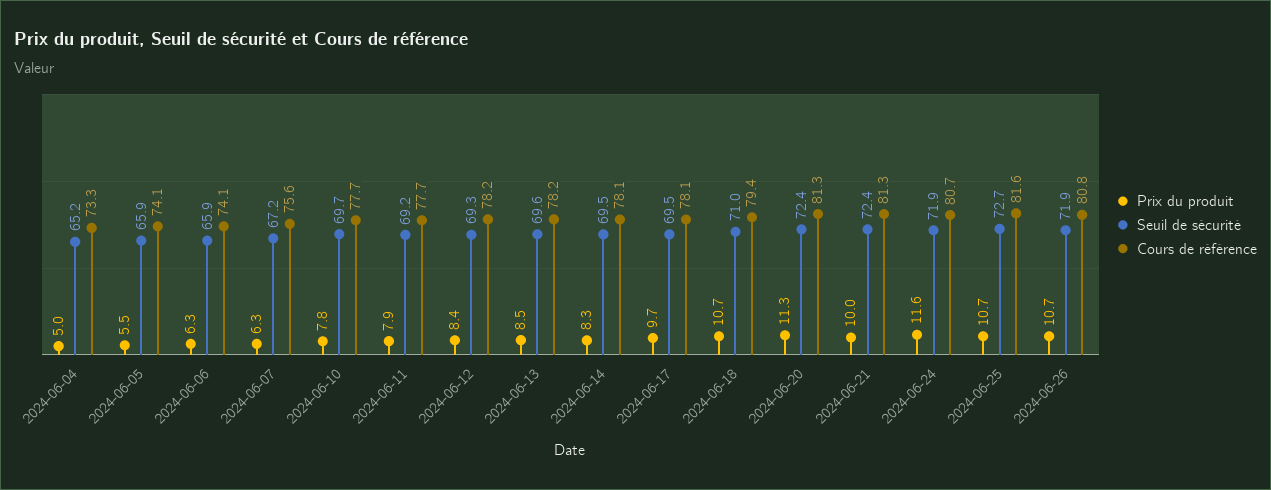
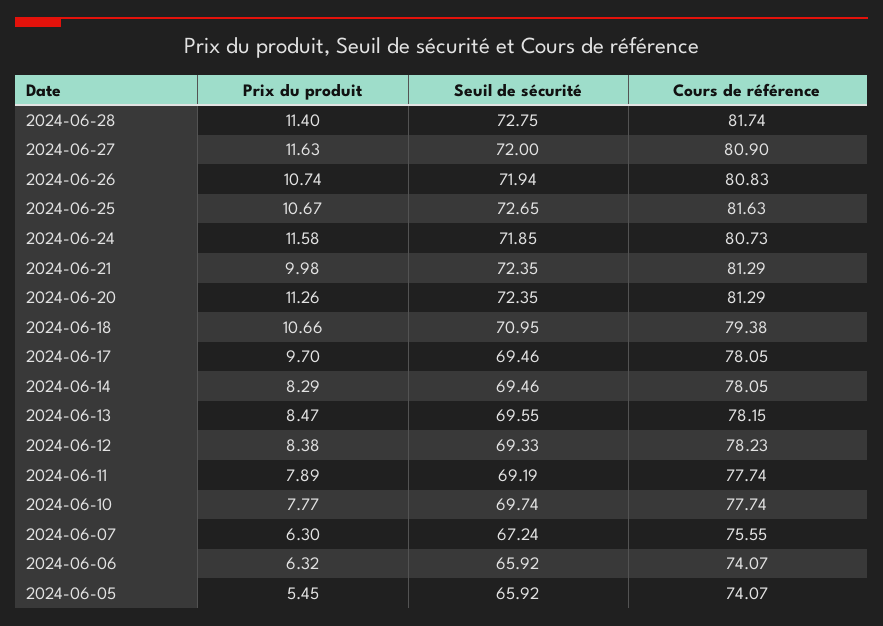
Prix du produit, 2024-06-04: 5 -> none
Seuil de sécurité, 2024-06-04: 65.2 -> none
Cours de référence, 2024-06-04: 73.3 -> none
Prix du produit, 2024-06-28: none -> 11.4
Seuil de sécurité, 2024-06-28: none -> 72.75
Cours de référence, 2024-06-28: none -> 81.74
Prix du produit, 2024-06-27: none -> 11.63
Seuil de sécurité, 2024-06-27: none -> 72
Cours de référence, 2024-06-27: none -> 80.9

